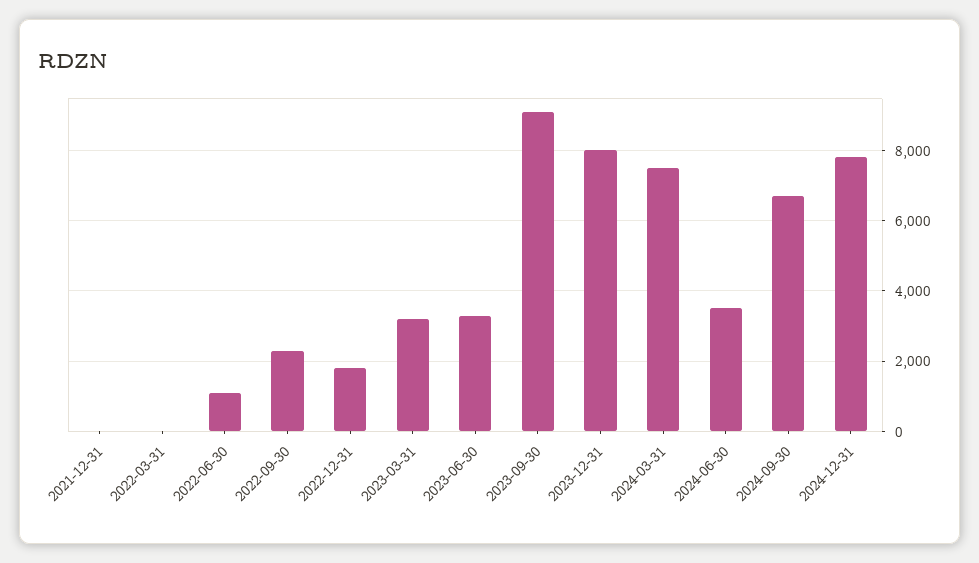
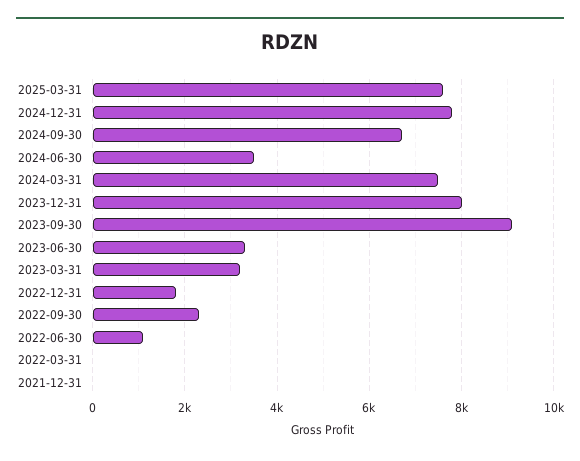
2025-03-31: none -> 7600

